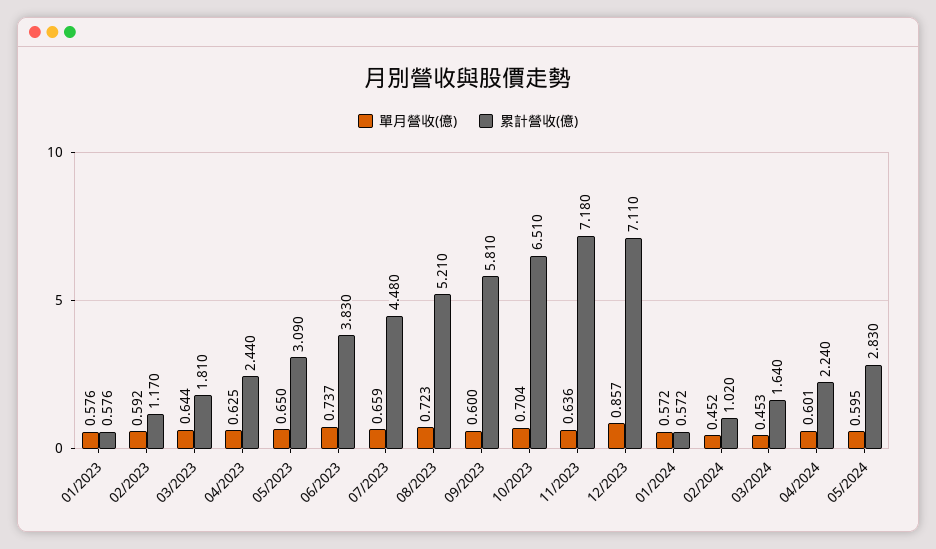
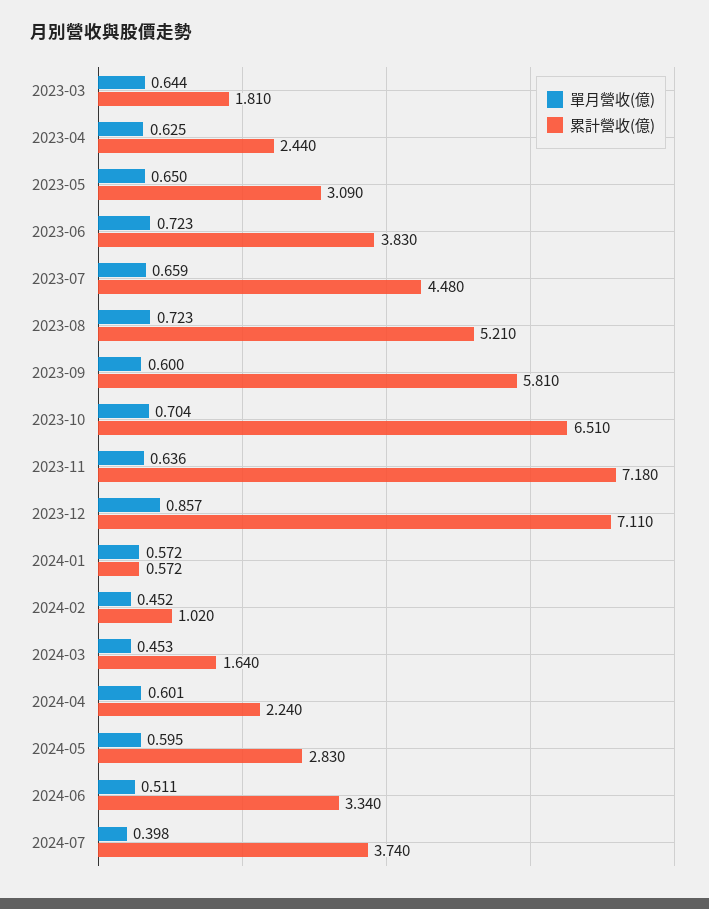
單月營收(億), 01/2023: 0.576 -> none
累計營收(億), 01/2023: 0.576 -> none
單月營收(億), 02/2023: 0.592 -> none
累計營收(億), 02/2023: 1.17 -> none
單月營收(億), 06/2023: 0.737 -> 0.723
單月營收(億), 2024-06: none -> 0.511
累計營收(億), 2024-06: none -> 3.34
單月營收(億), 2024-07: none -> 0.398
累計營收(億), 2024-07: none -> 3.74

